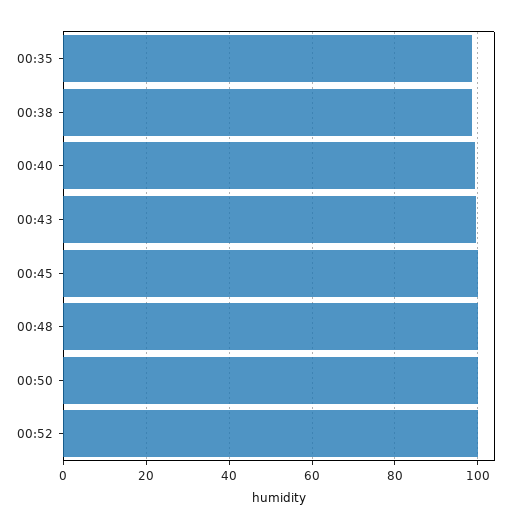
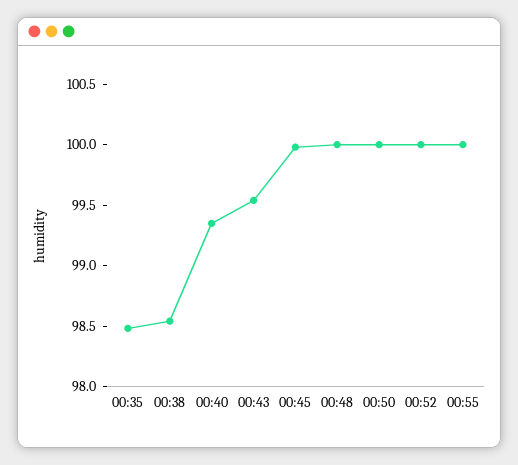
00:55: none -> 100

